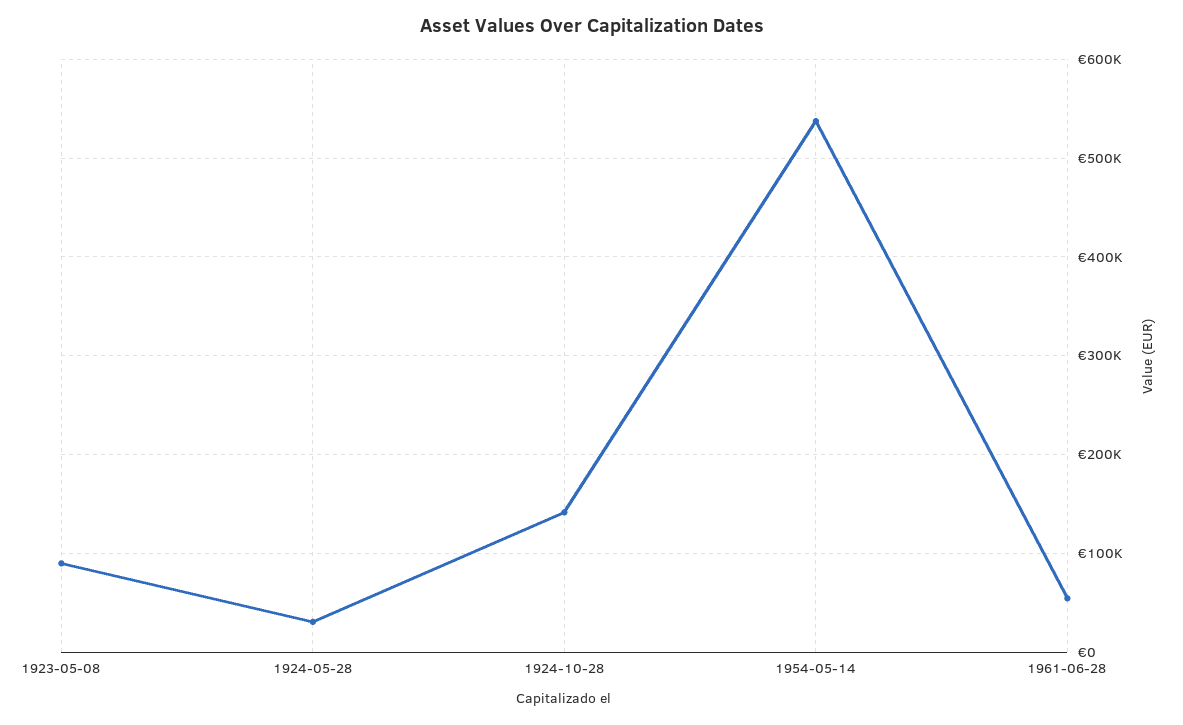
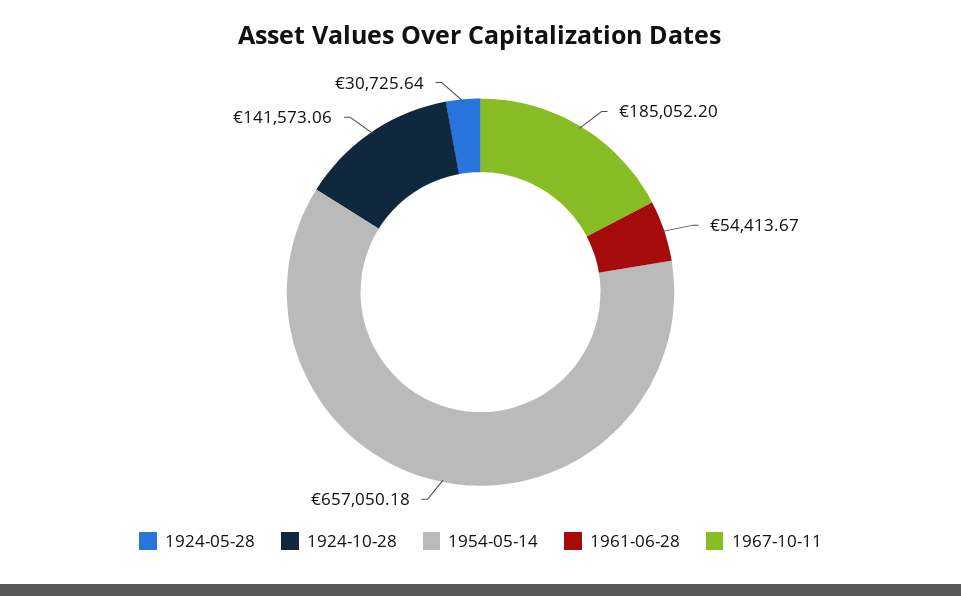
1923-05-08: 90000 -> none
1954-05-14: 540000 -> 657050.18
1967-10-11: none -> 185052.2

